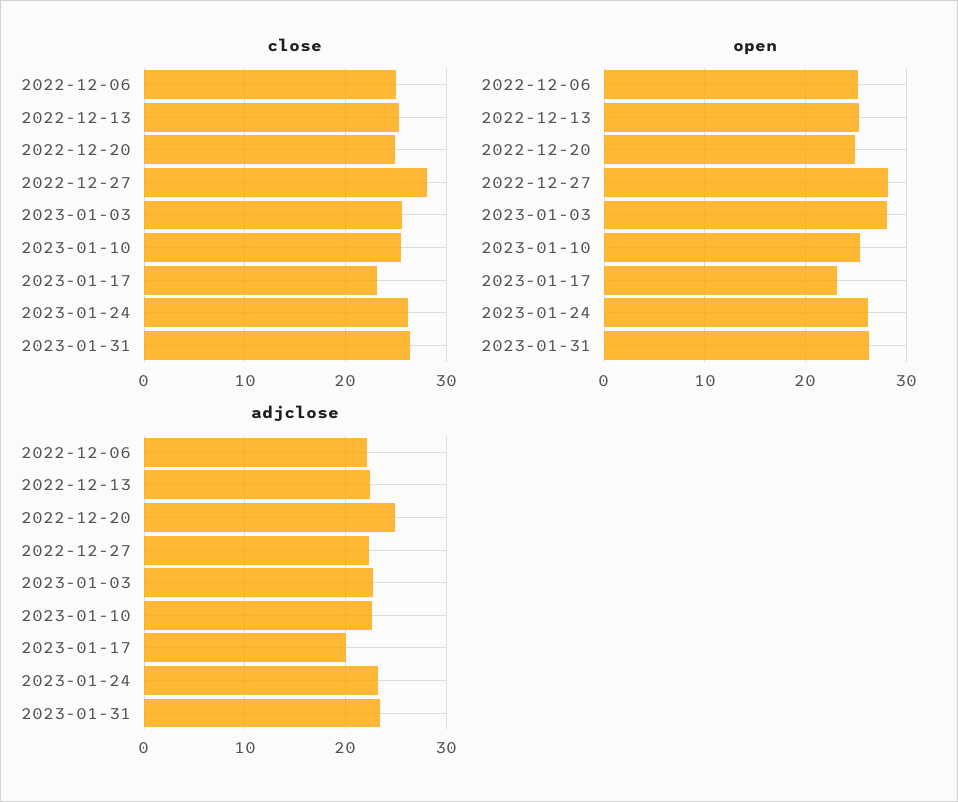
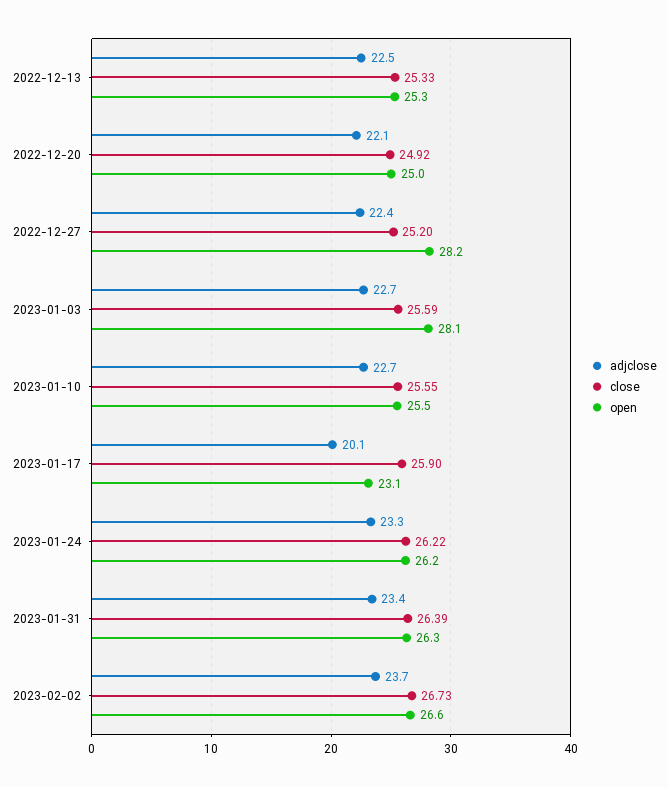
close, 2022-12-06: 25 -> none
close, 2022-12-27: 28 -> 25.2
close, 2023-01-17: 23 -> 25.9
open, 2022-12-06: 25 -> none
adjclose, 2022-12-06: 22 -> none
adjclose, 2022-12-20: 25 -> 22.1
adjclose, 2023-02-02: none -> 23.7
close, 2023-02-02: none -> 26.73
open, 2023-02-02: none -> 26.6

